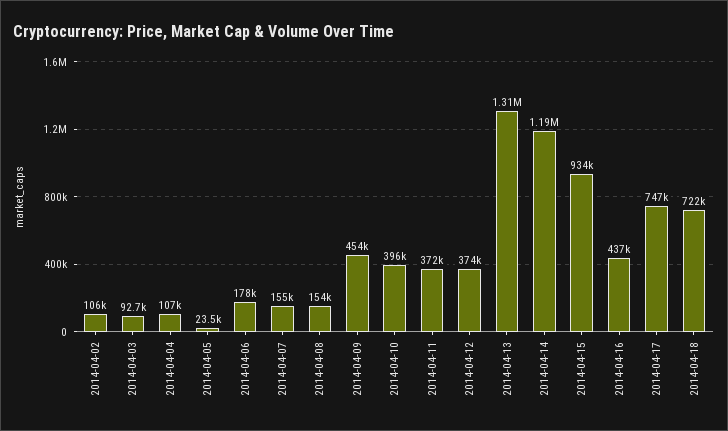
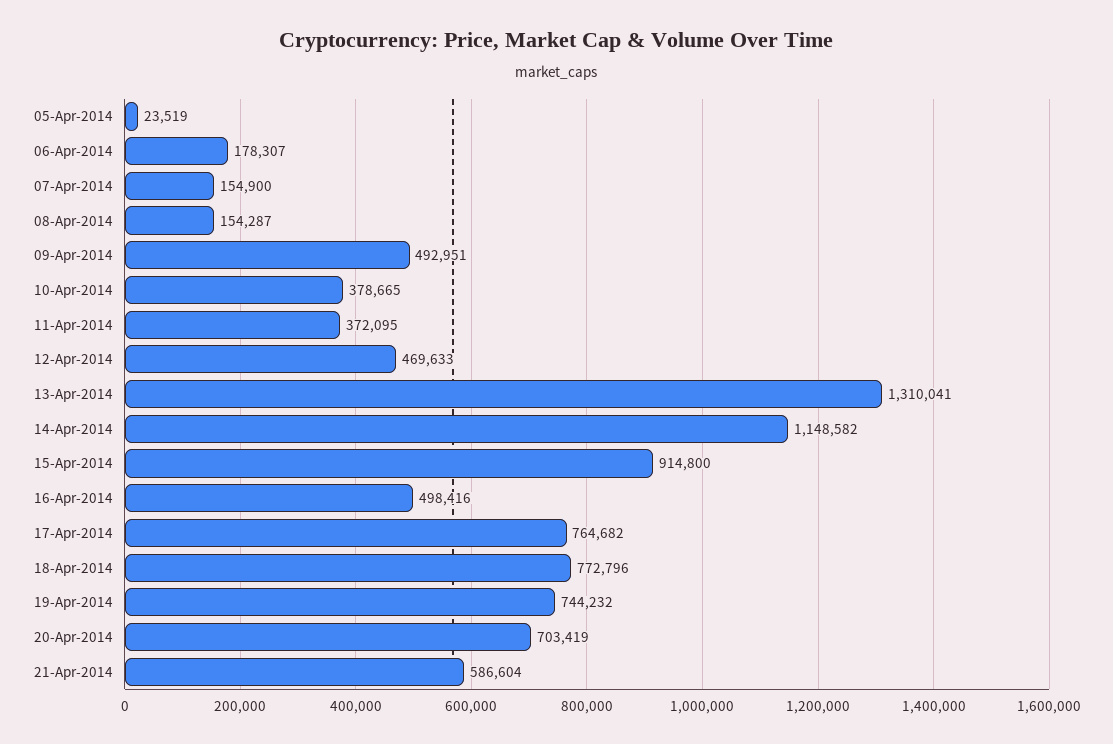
2014-04-02: 106000 -> none
2014-04-03: 92700 -> none
2014-04-04: 107000 -> none
2014-04-09: 454000 -> 492951
2014-04-10: 396000 -> 378665
2014-04-12: 374000 -> 469633
2014-04-14: 1190000 -> 1148582
2014-04-15: 934000 -> 914800
2014-04-16: 437000 -> 498416
2014-04-17: 747000 -> 764682
2014-04-18: 722000 -> 772796
19-Apr-2014: none -> 744232
20-Apr-2014: none -> 703419
21-Apr-2014: none -> 586604

